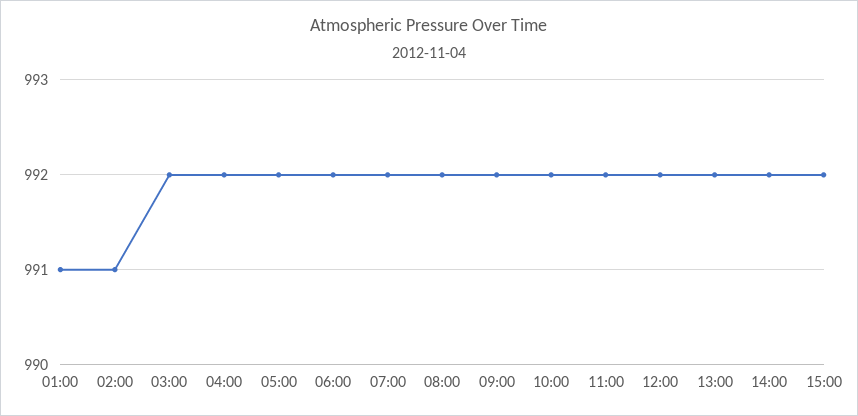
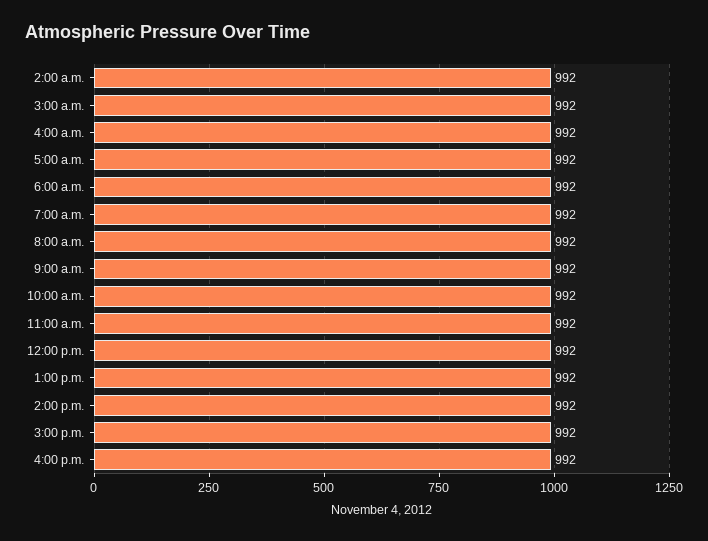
01:00: 991 -> none
02:00: 991 -> 992
4:00 p.m.: none -> 992

